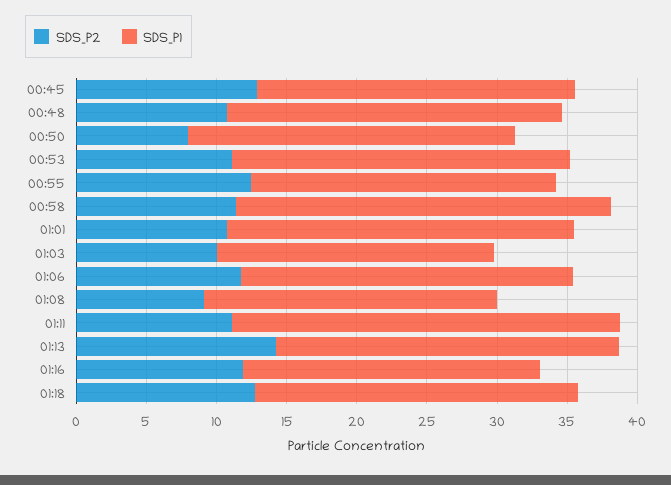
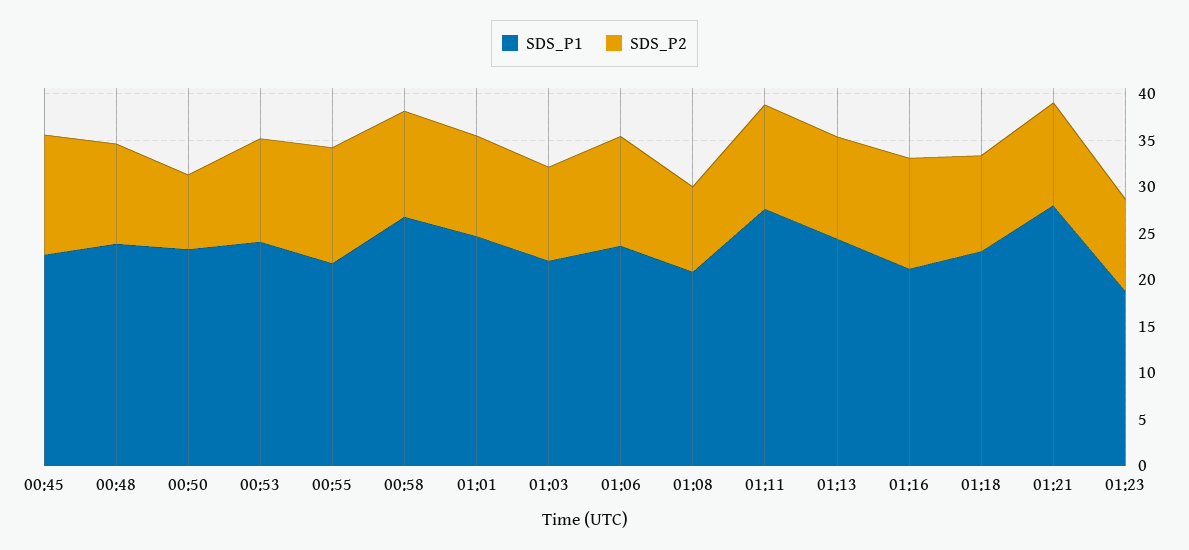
SDS_P1, 01:03: 20 -> 22
SDS_P2, 01:13: 14 -> 11
SDS_P2, 01:18: 13 -> 10
SDS_P1, 01:21: none -> 28
SDS_P2, 01:21: none -> 11
SDS_P1, 01:23: none -> 19
SDS_P2, 01:23: none -> 10

